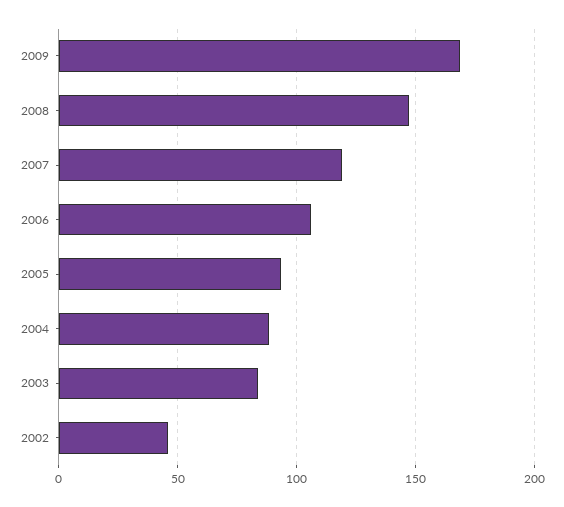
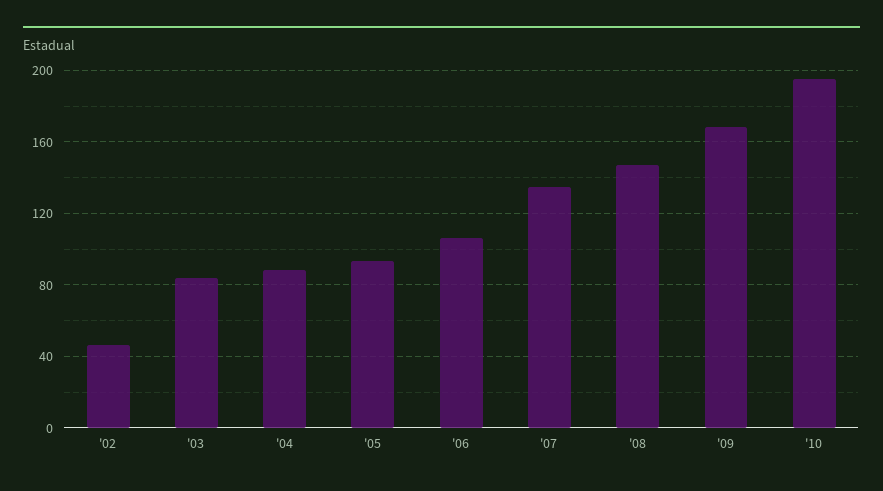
2007: 120 -> 135
'10: none -> 195

